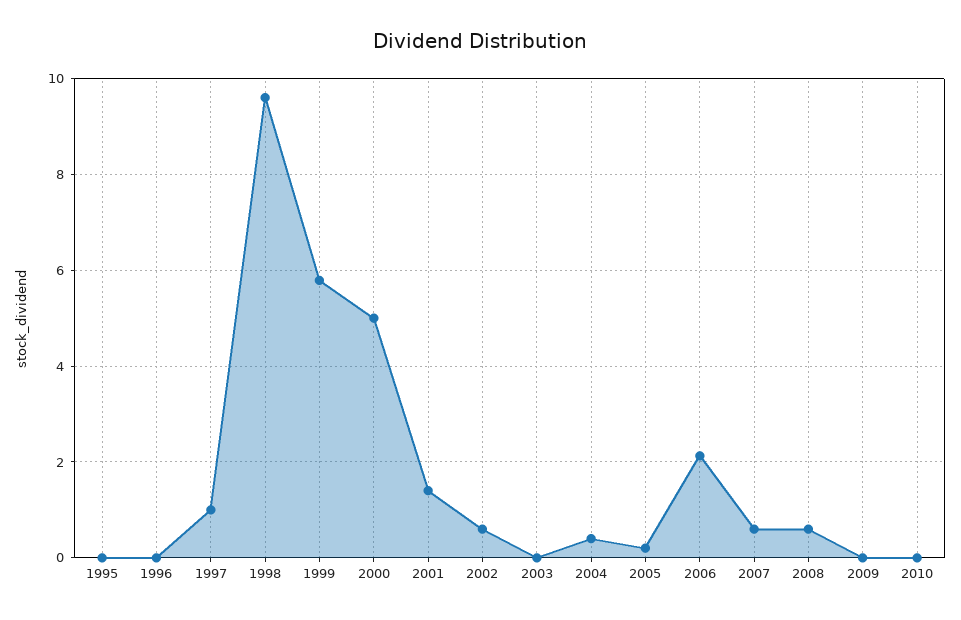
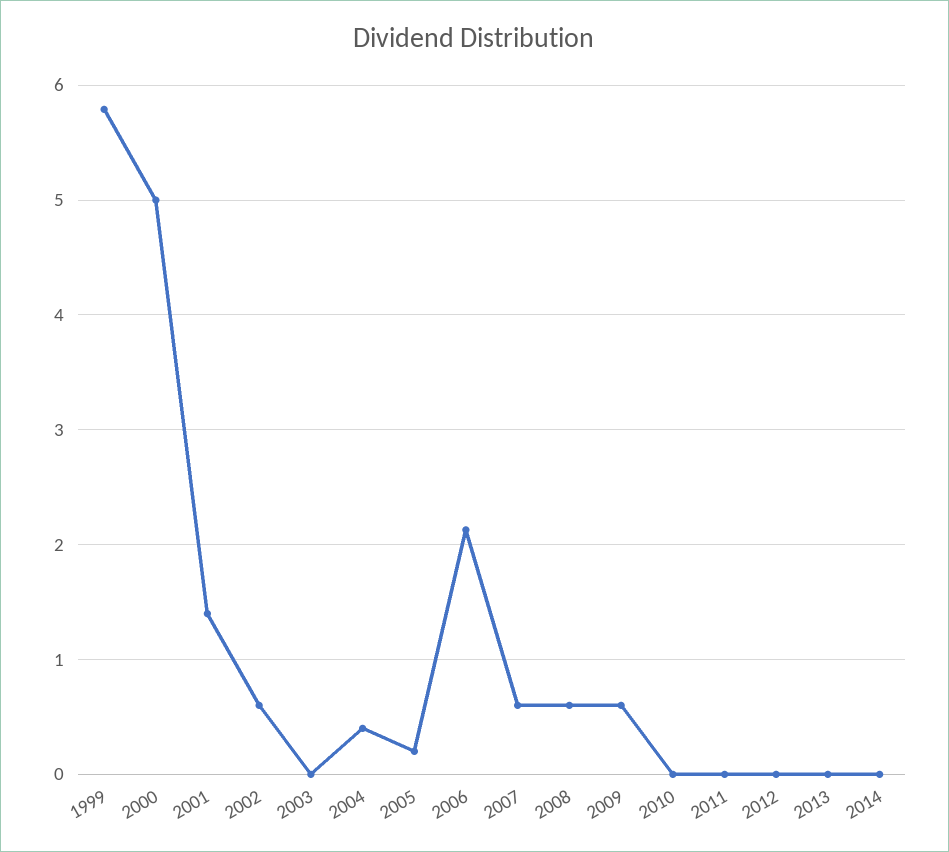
1995: 0 -> none
1996: 0 -> none
1997: 1 -> none
1998: 9.6 -> none
2009: 0 -> 0.6
2011: none -> 0
2012: none -> 0
2013: none -> 0
2014: none -> 0

